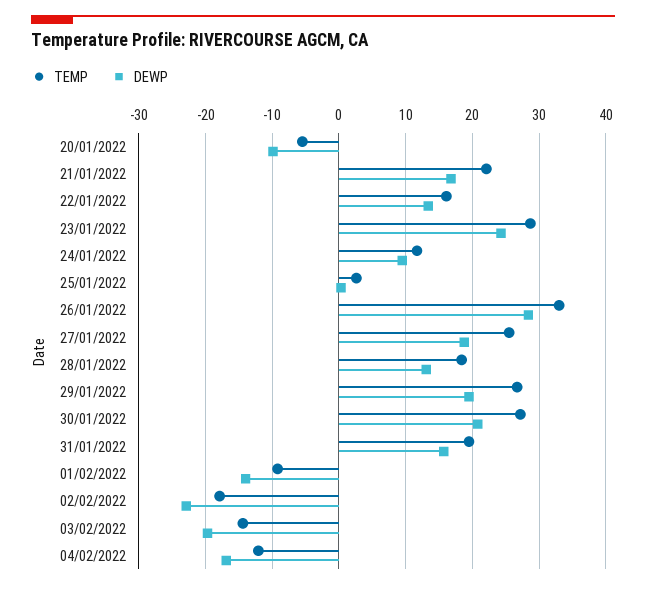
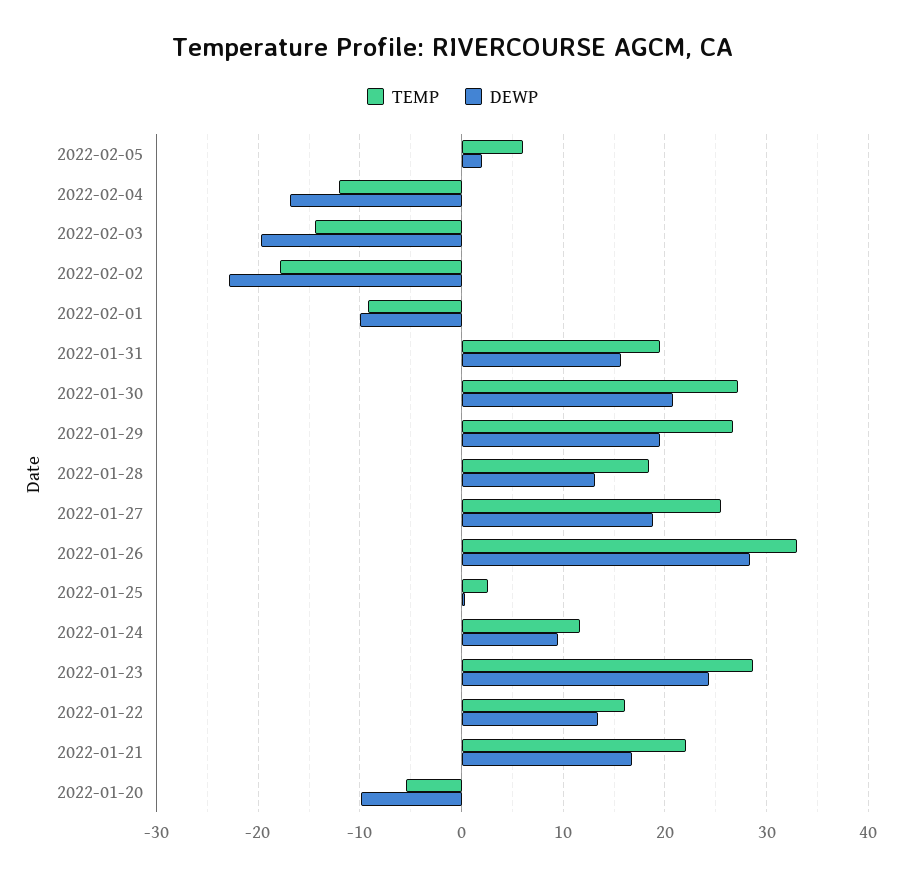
DEWP, 01/02/2022: -14 -> -10
TEMP, 2022-02-05: none -> 6
DEWP, 2022-02-05: none -> 2

